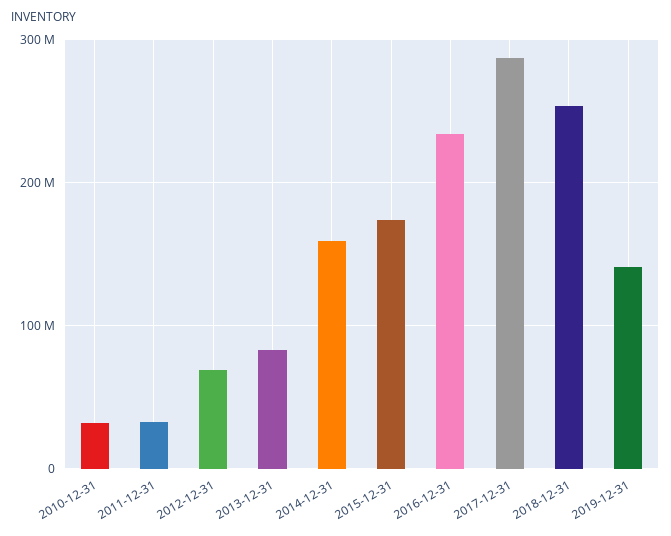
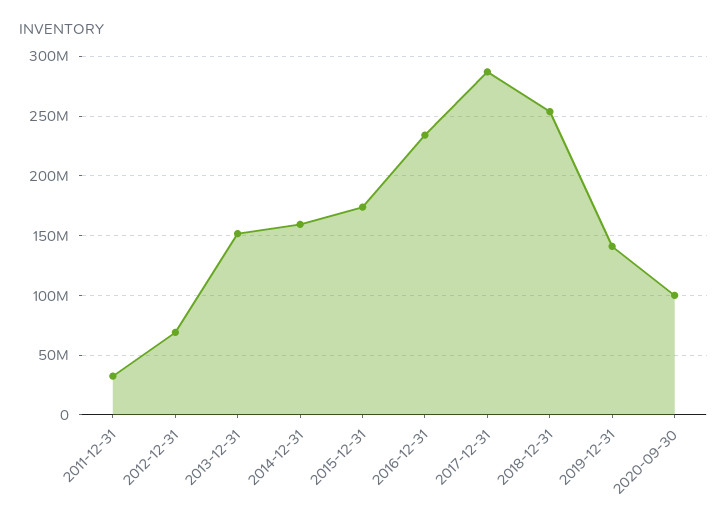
2010-12-31: 30000000 -> none
2013-12-31: 80000000 -> 150000000
2020-09-30: none -> 100000000

